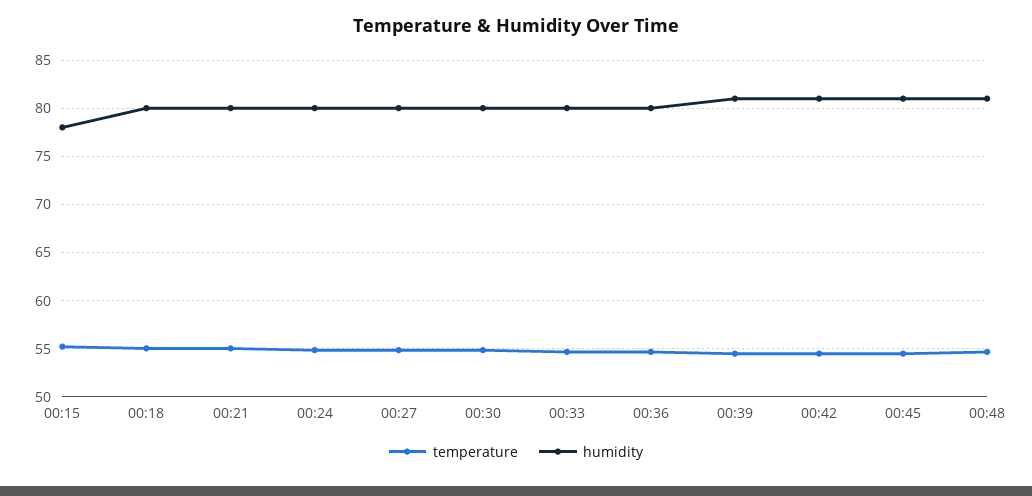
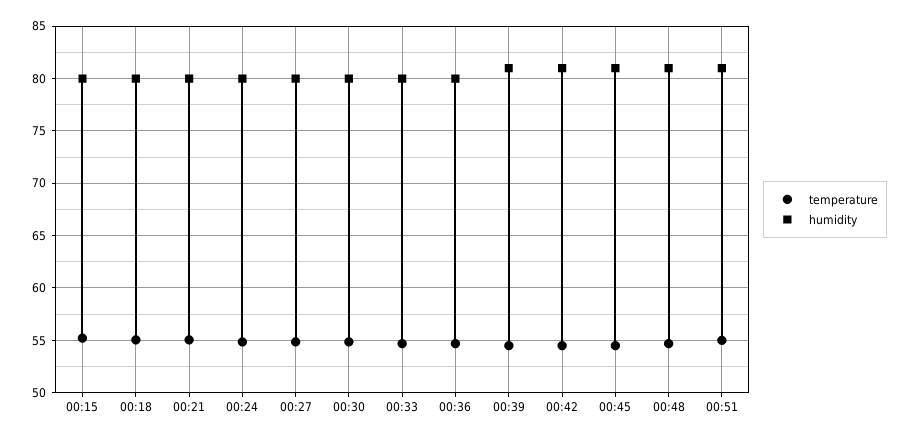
humidity, 00:15: 78 -> 80
temperature, 00:51: none -> 55
humidity, 00:51: none -> 81

